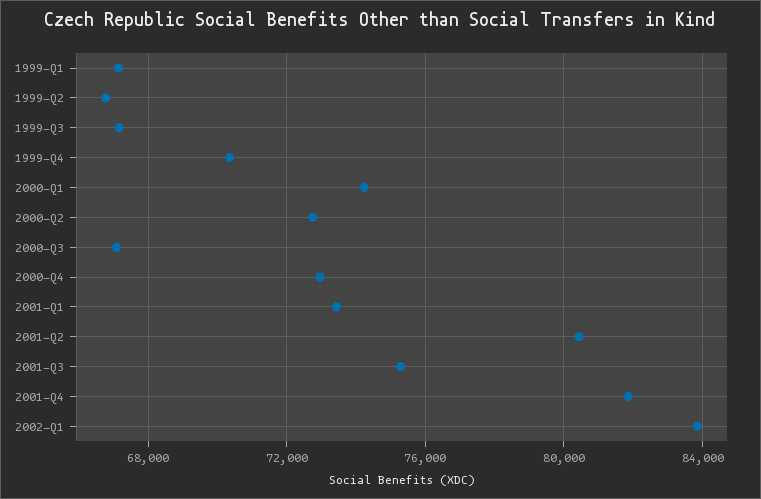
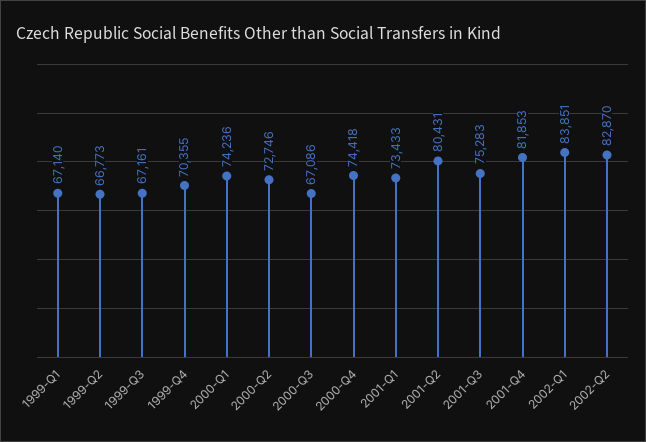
2000-Q4: 73000 -> 74418
2002-Q2: none -> 82870

